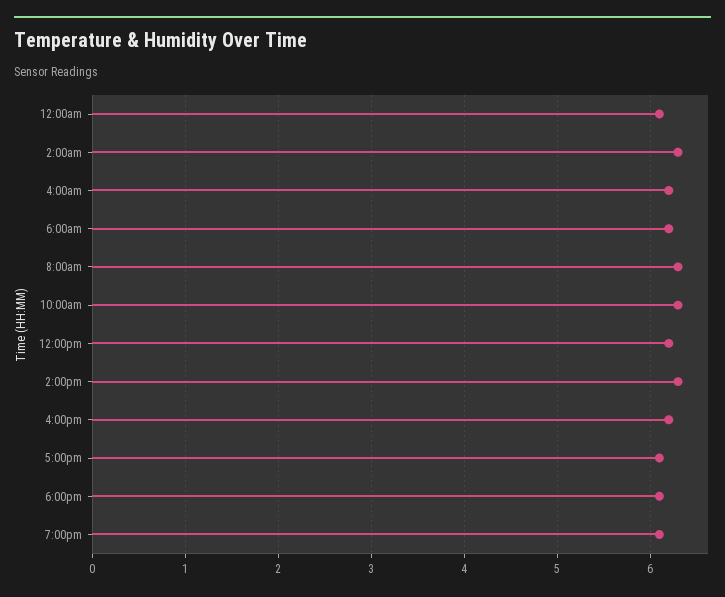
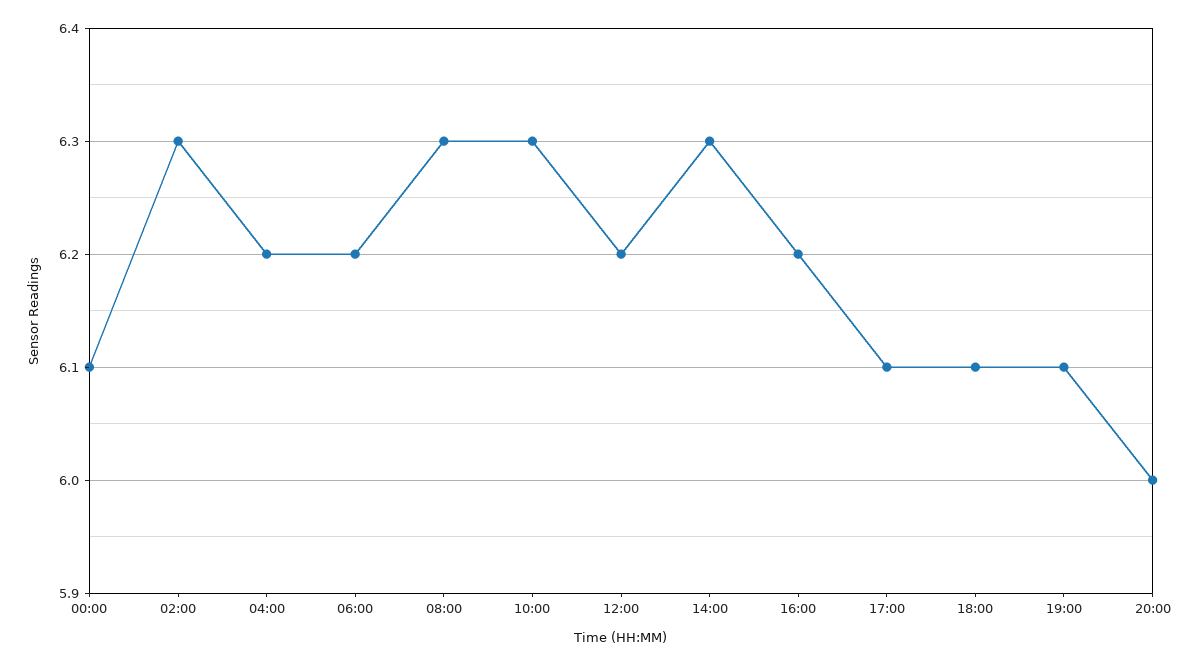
20:00: none -> 6

